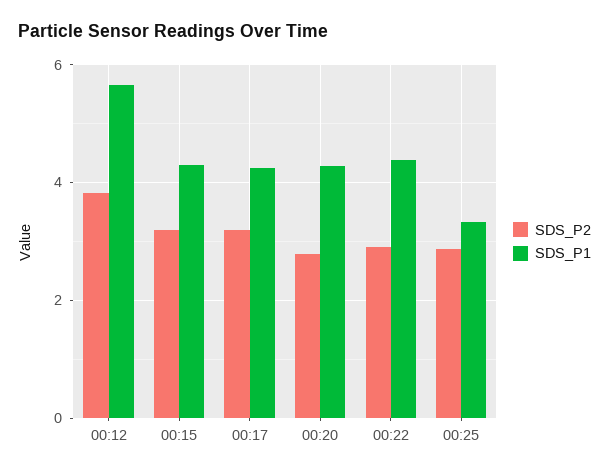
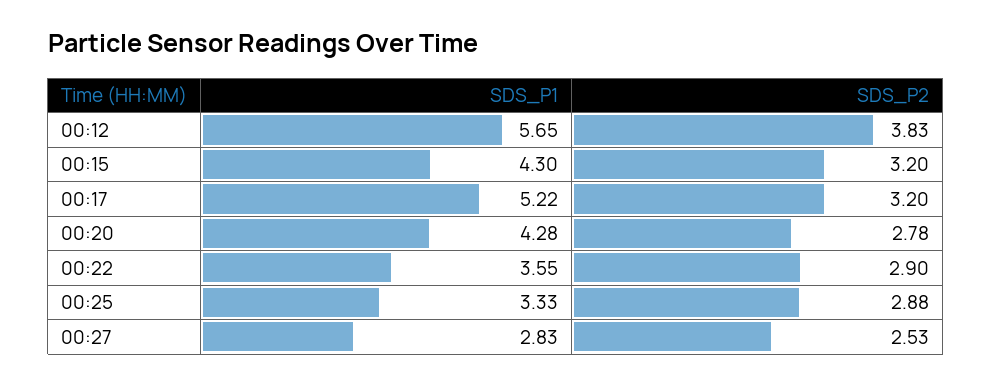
SDS_P1, 00:17: 4.2 -> 5.22
SDS_P1, 00:22: 4.4 -> 3.55
SDS_P1, 00:27: none -> 2.83
SDS_P2, 00:27: none -> 2.53

